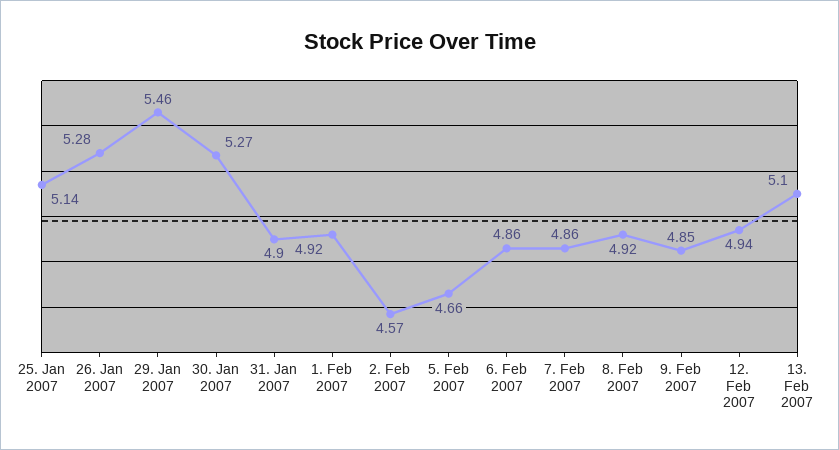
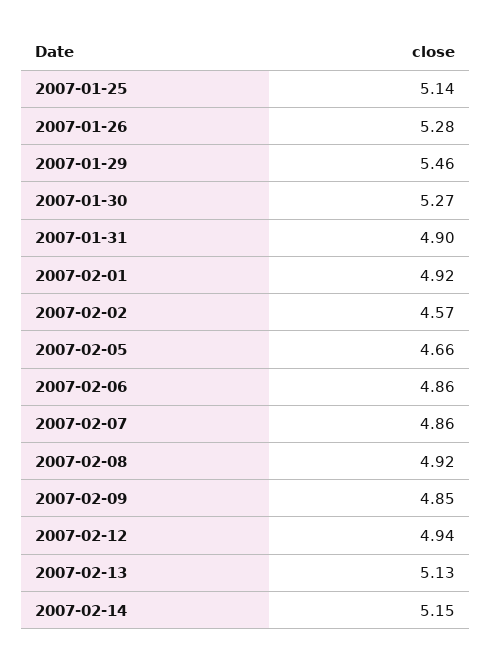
13. Feb 2007: 5.1 -> 5.13
2007-02-14: none -> 5.15

